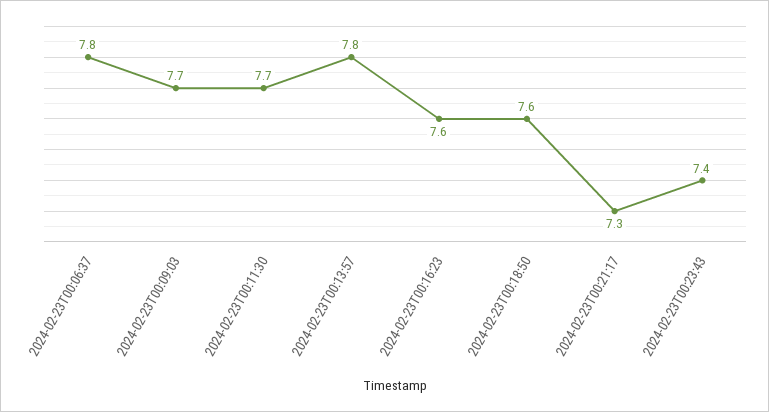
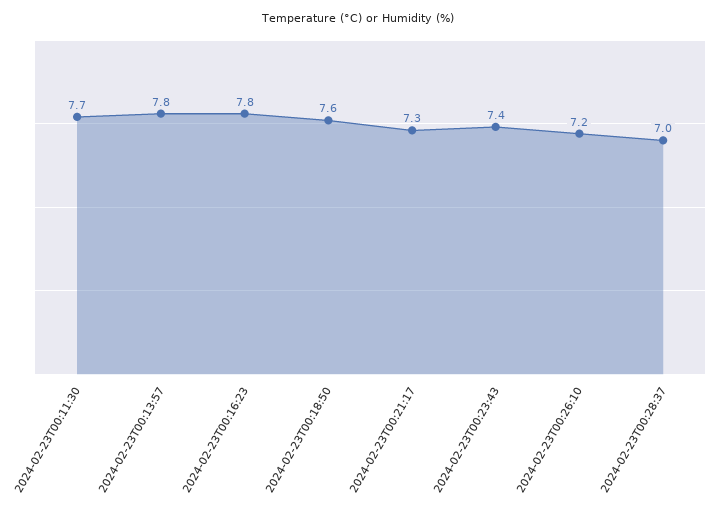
2024-02-23T00:06:37: 7.8 -> none
2024-02-23T00:09:03: 7.7 -> none
2024-02-23T00:16:23: 7.6 -> 7.8
2024-02-23T00:26:10: none -> 7.2
2024-02-23T00:28:37: none -> 7

